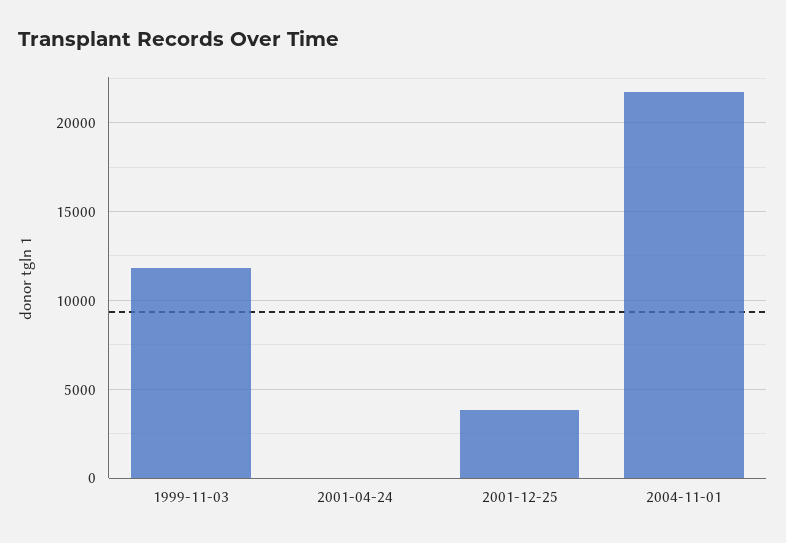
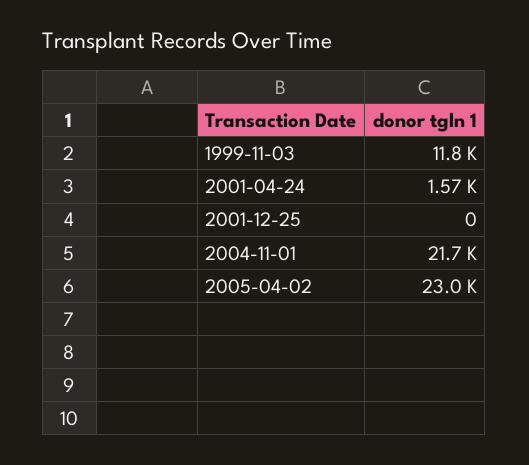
2001-04-24: 0 -> 1570
2001-12-25: 4000 -> 0
2005-04-02: none -> 23000

